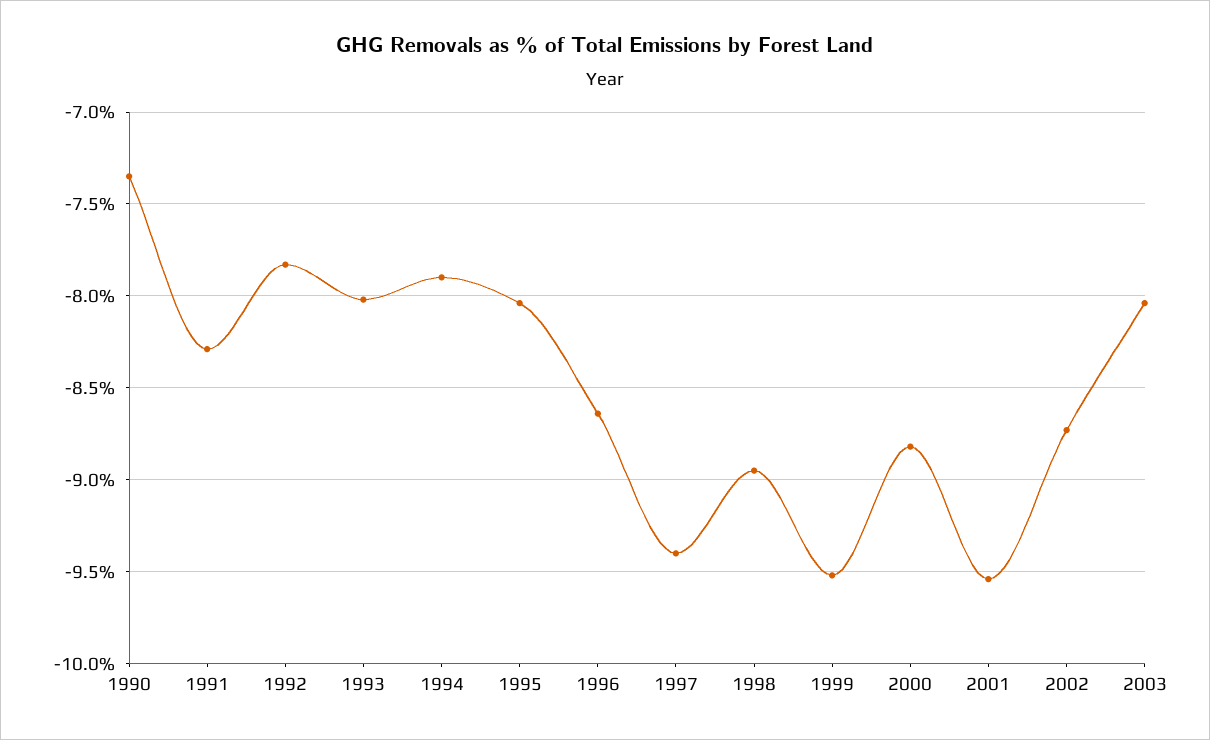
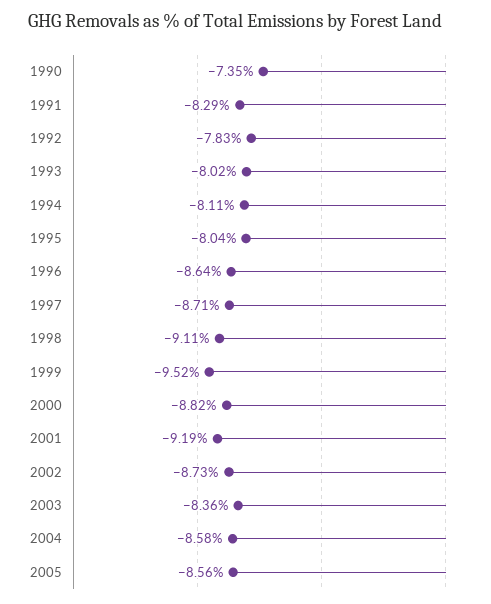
1994: -7.9 -> -8.11
1997: -9.4 -> -8.71
1998: -8.95 -> -9.11
2001: -9.55 -> -9.19
2003: -8.05 -> -8.36
2004: none -> -8.58
2005: none -> -8.56

